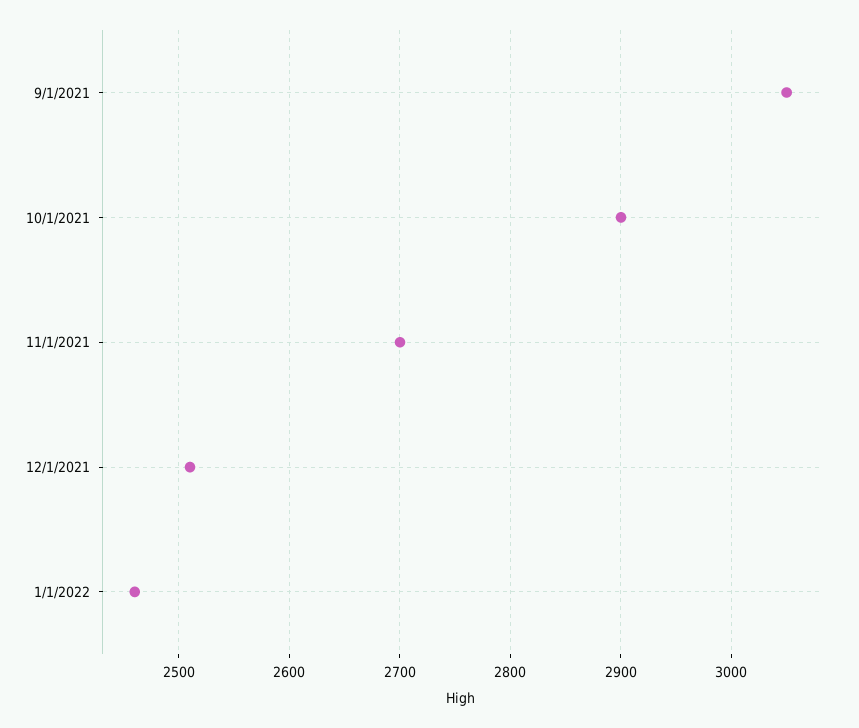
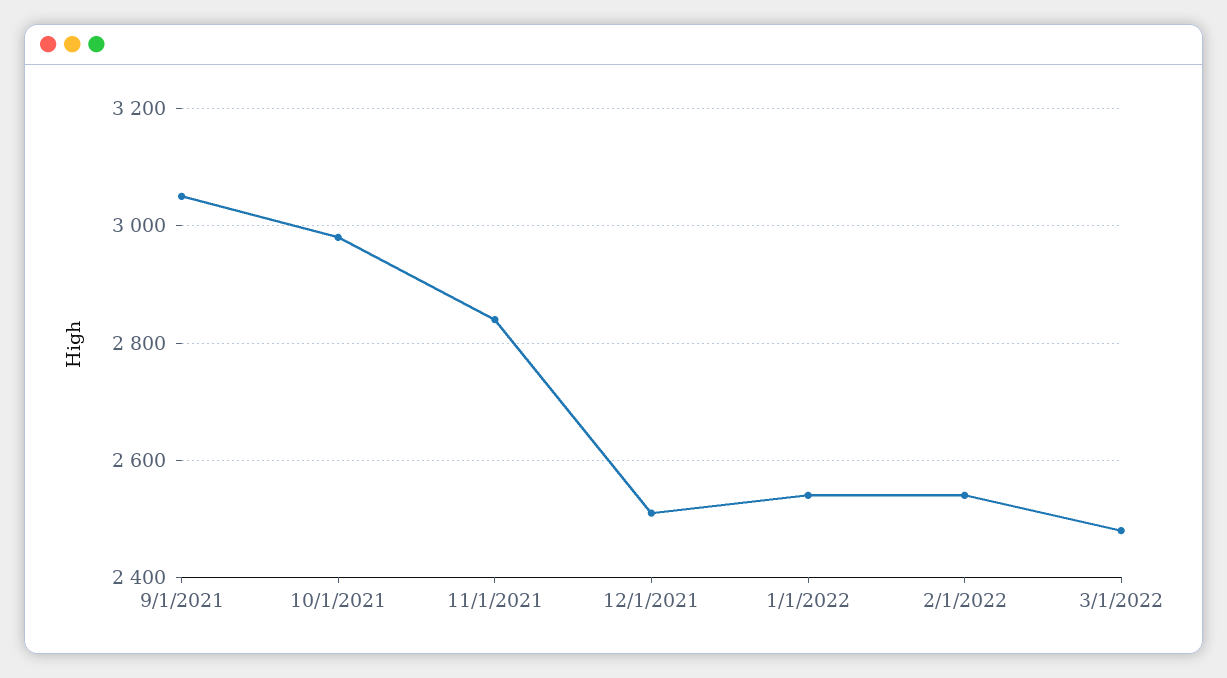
10/1/2021: 2900 -> 2980
11/1/2021: 2700 -> 2840
1/1/2022: 2460 -> 2540
2/1/2022: none -> 2540
3/1/2022: none -> 2480

